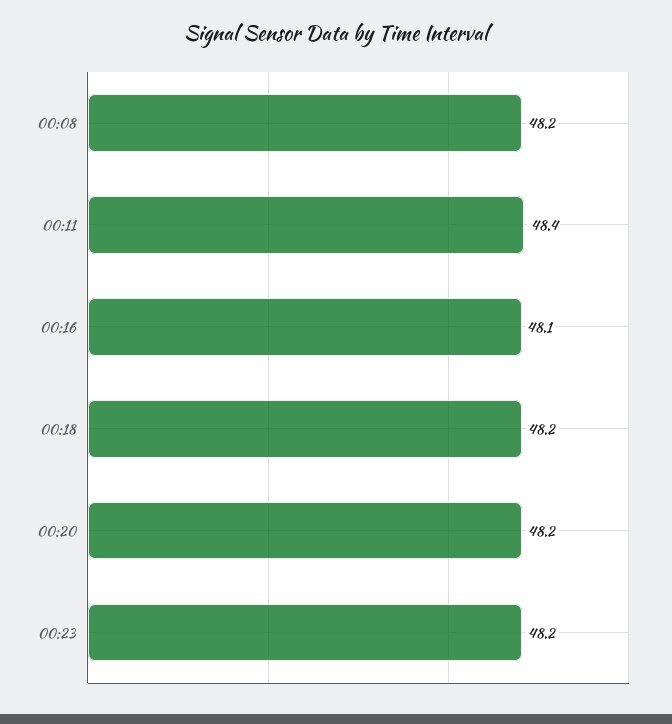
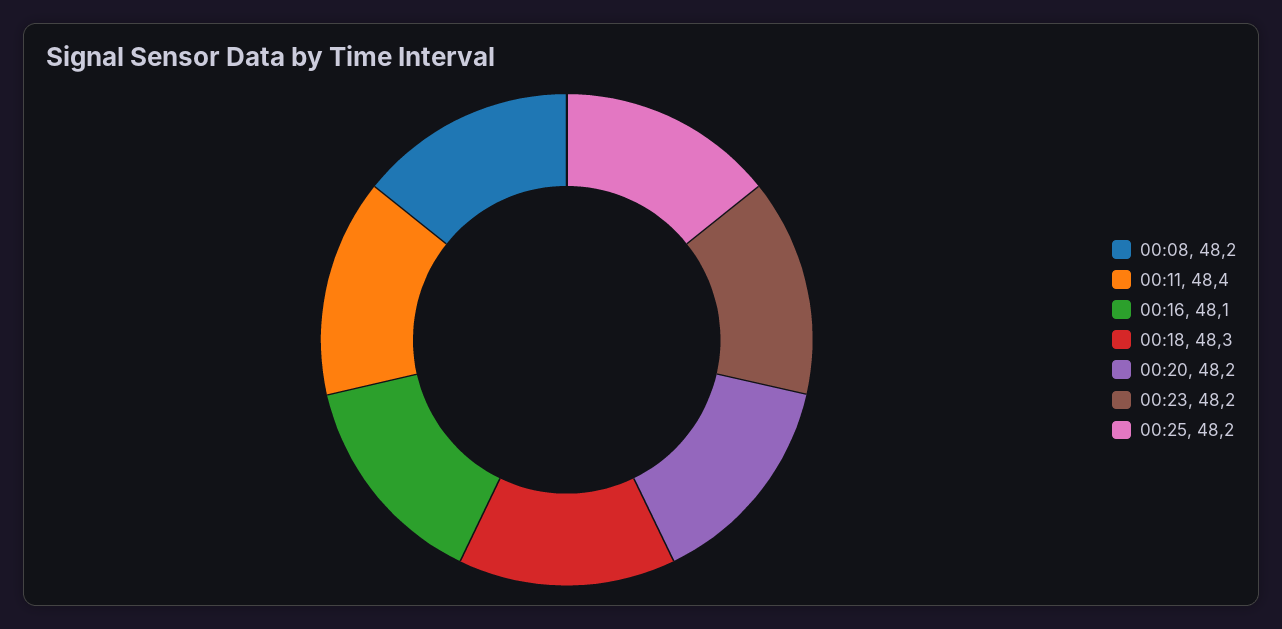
00:18: 48.2 -> 48.3
00:25: none -> 48.2

